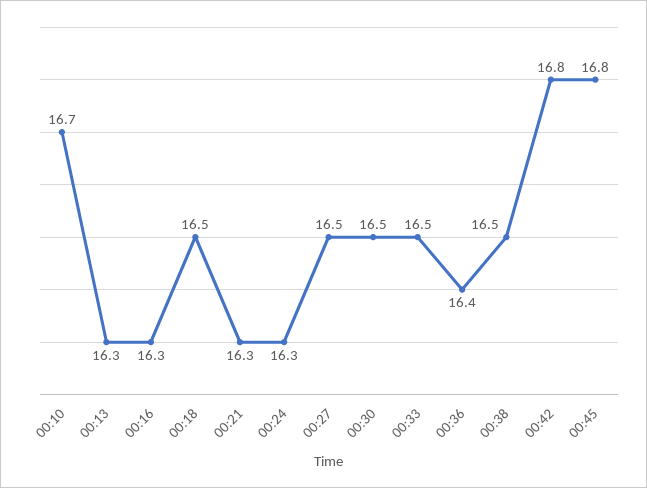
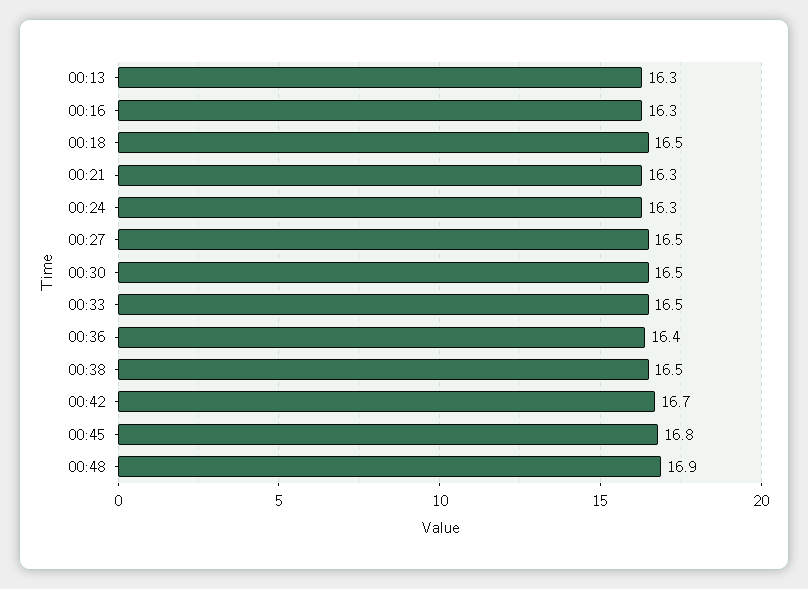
00:10: 16.7 -> none
00:42: 16.8 -> 16.7
00:48: none -> 16.9

